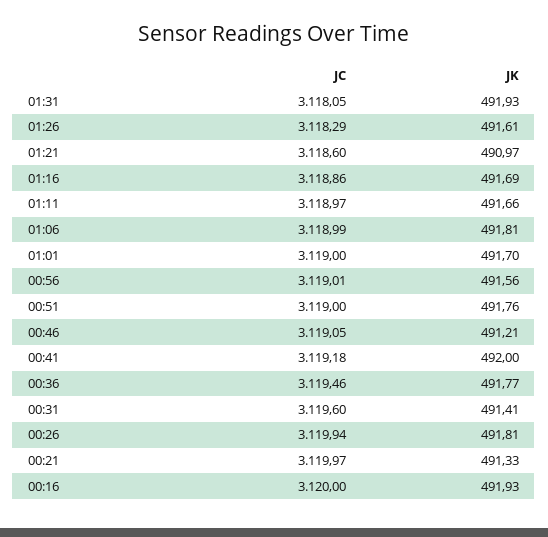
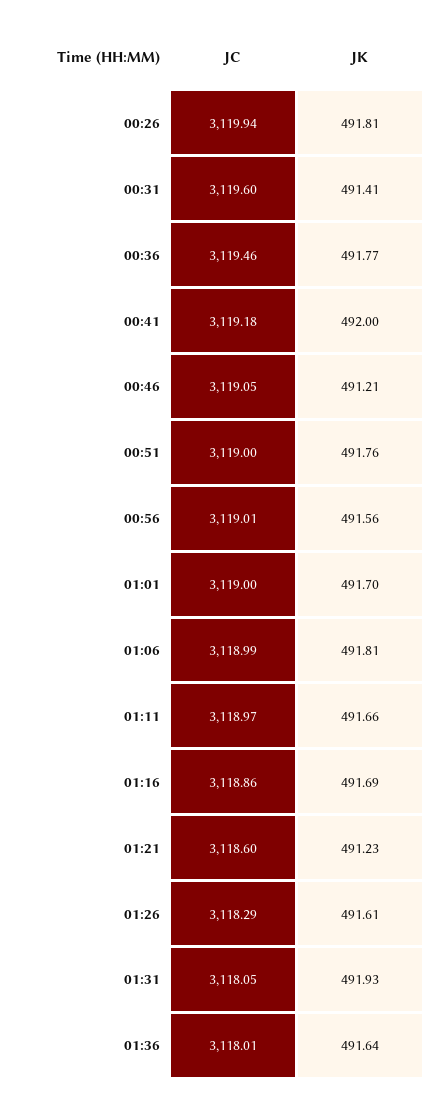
JK, 01:21: 490.97 -> 491.23
JC, 00:21: 3119.97 -> none
JK, 00:21: 491.33 -> none
JC, 00:16: 3120 -> none
JK, 00:16: 491.93 -> none
JC, 01:36: none -> 3118.01
JK, 01:36: none -> 491.64

